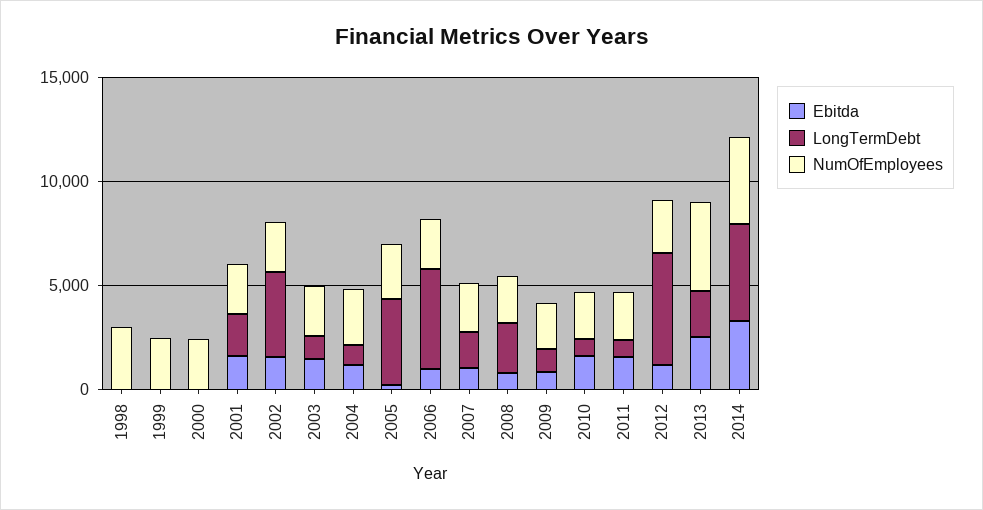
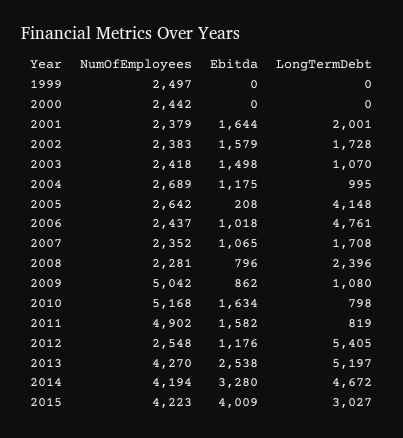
Ebitda, 1998: 0 -> none
LongTermDebt, 1998: 0 -> none
NumOfEmployees, 1998: 3000 -> none
LongTermDebt, 2002: 4000 -> 1728
NumOfEmployees, 2009: 2000 -> 5042
NumOfEmployees, 2010: 2000 -> 5168
NumOfEmployees, 2011: 2000 -> 4902
LongTermDebt, 2013: 2000 -> 5197
NumOfEmployees, 2015: none -> 4223
Ebitda, 2015: none -> 4009
LongTermDebt, 2015: none -> 3027

